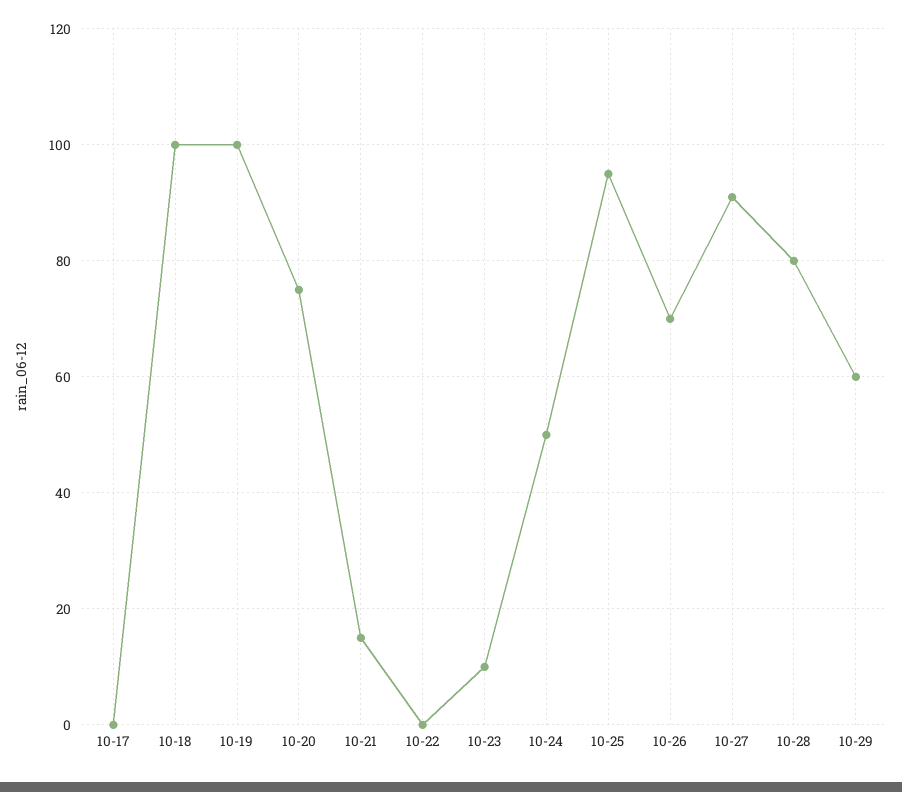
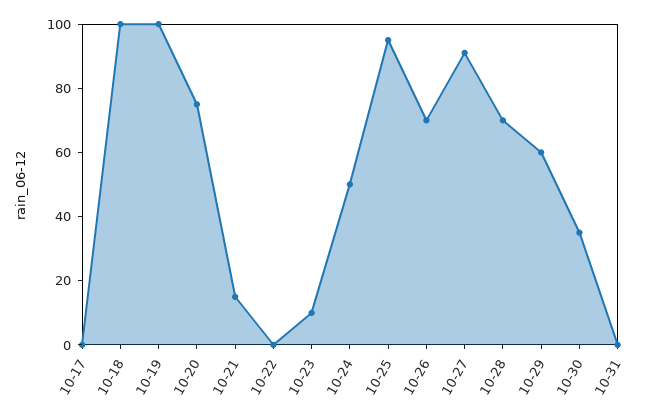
10-28: 80 -> 70
10-30: none -> 35
10-31: none -> 0

